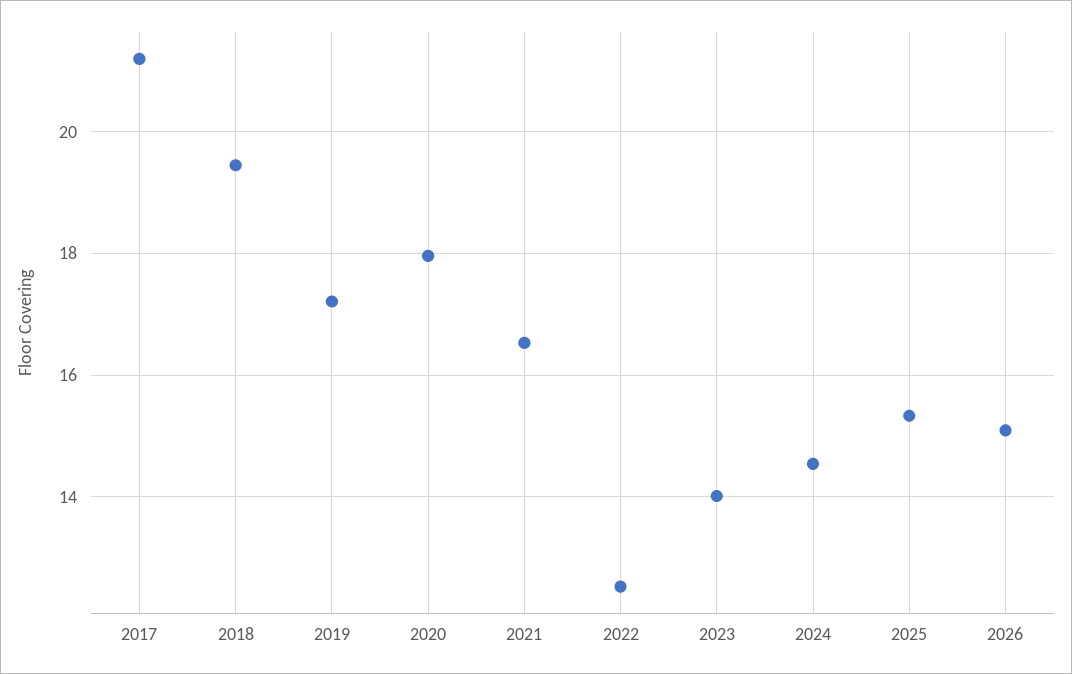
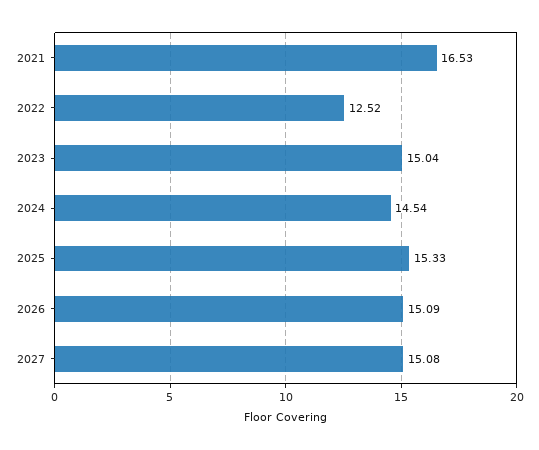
2017: 21.2 -> none
2018: 19.4 -> none
2019: 17.2 -> none
2020: 18 -> none
2023: 14 -> 15.04
2027: none -> 15.08

